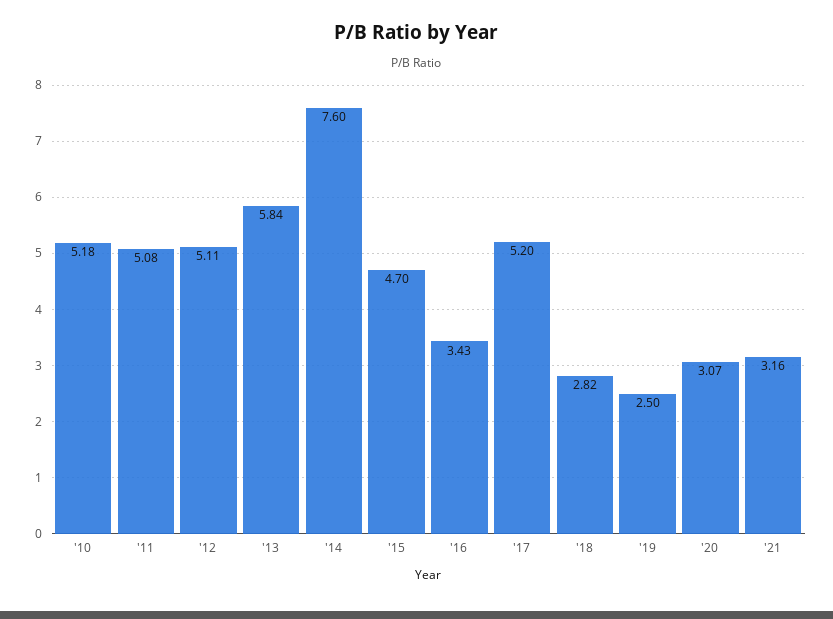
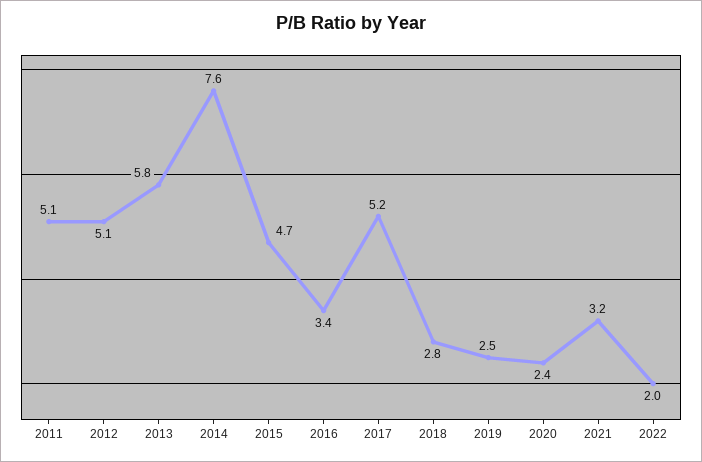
'10: 5.18 -> none
'20: 3.07 -> 2.4
2022: none -> 2

